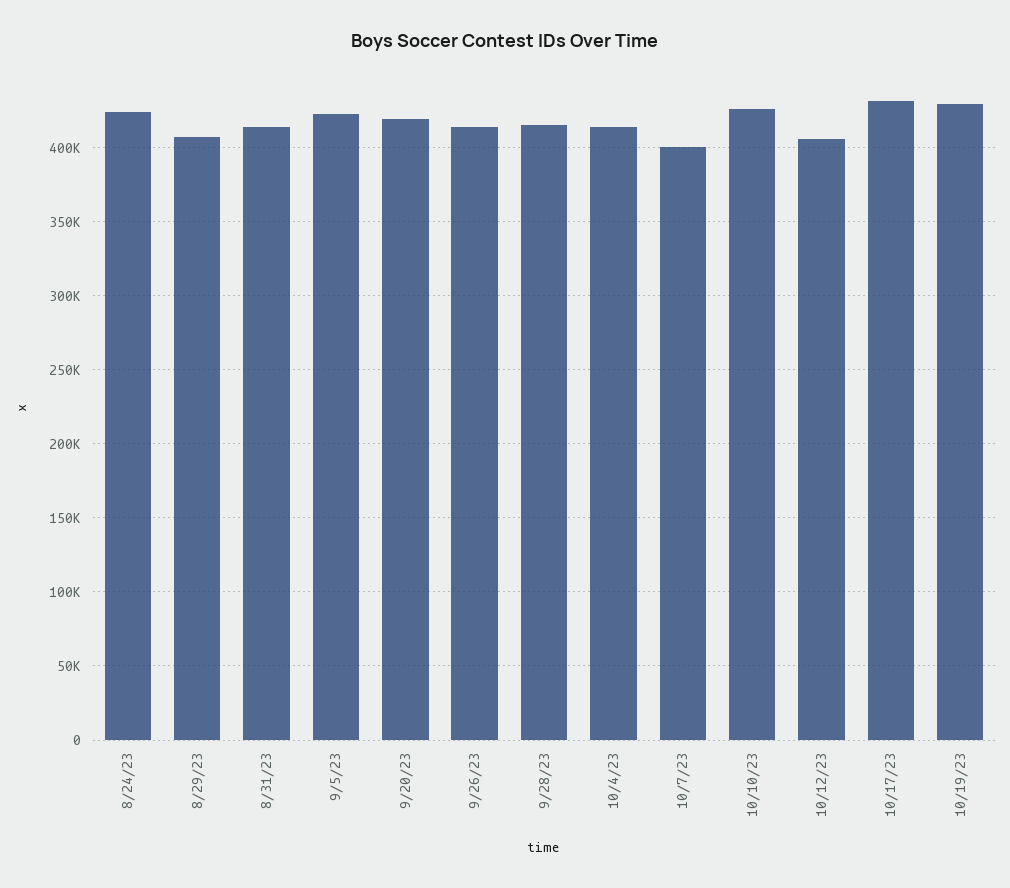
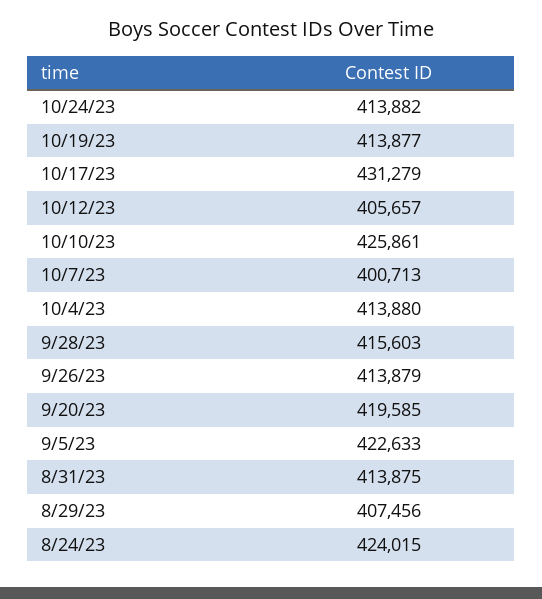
10/19/23: 430000 -> 413877
10/24/23: none -> 413882

